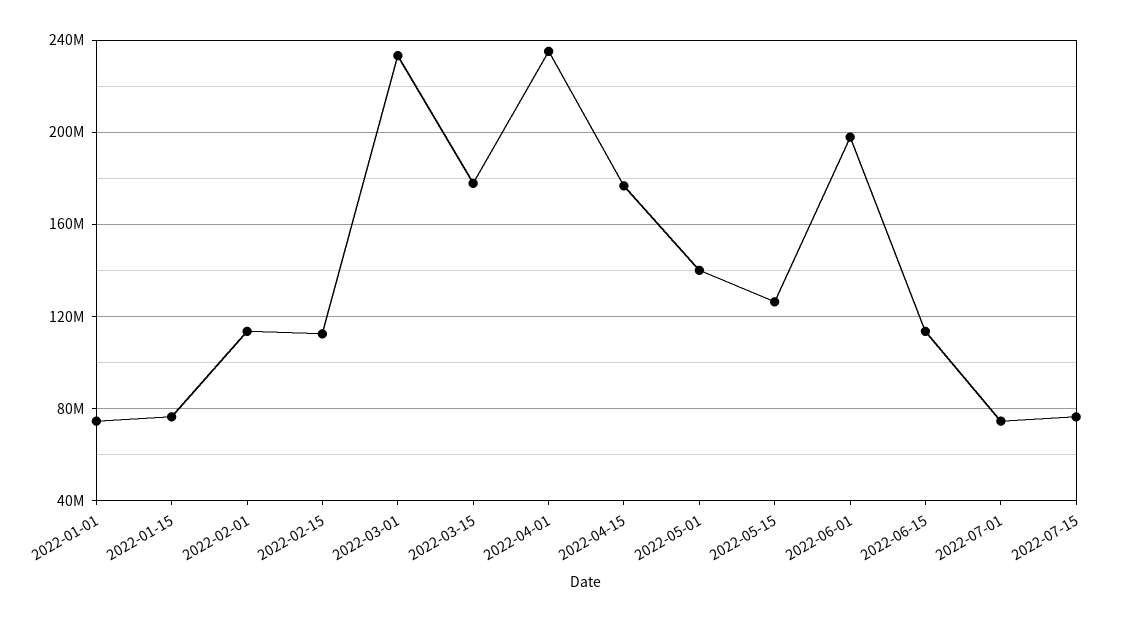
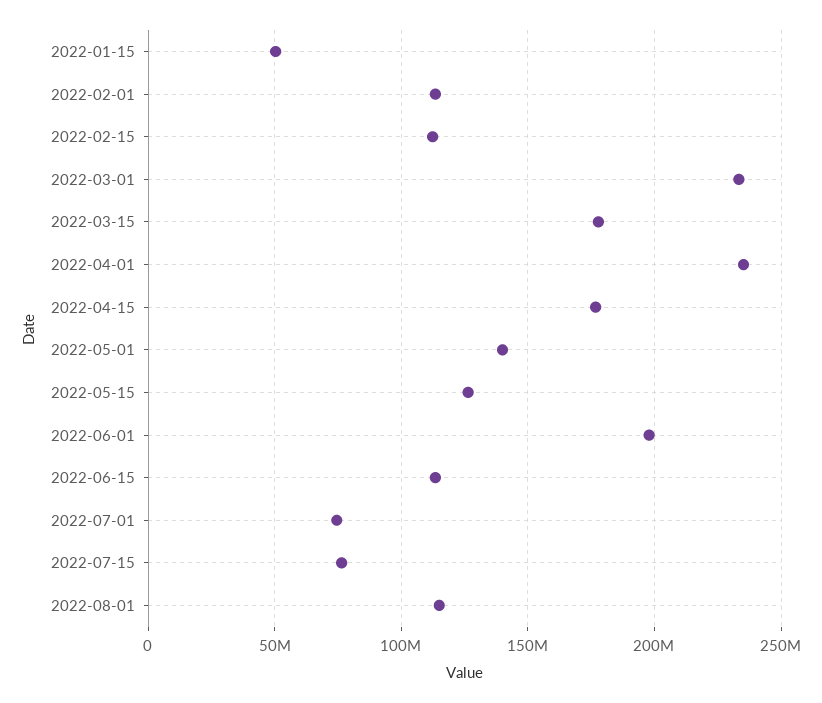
2022-01-01: 75000000 -> none
2022-01-15: 75000000 -> 50000000
2022-08-01: none -> 115000000

